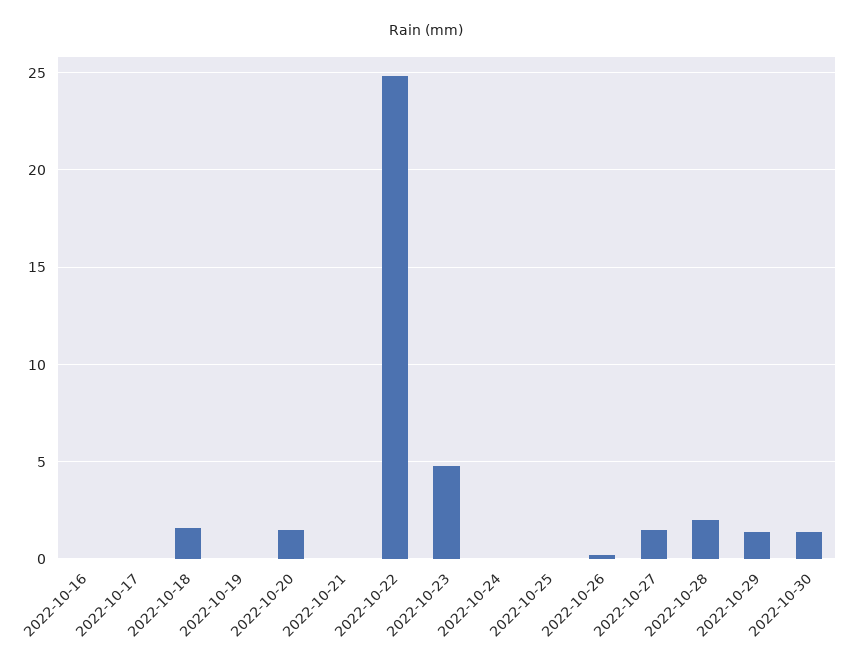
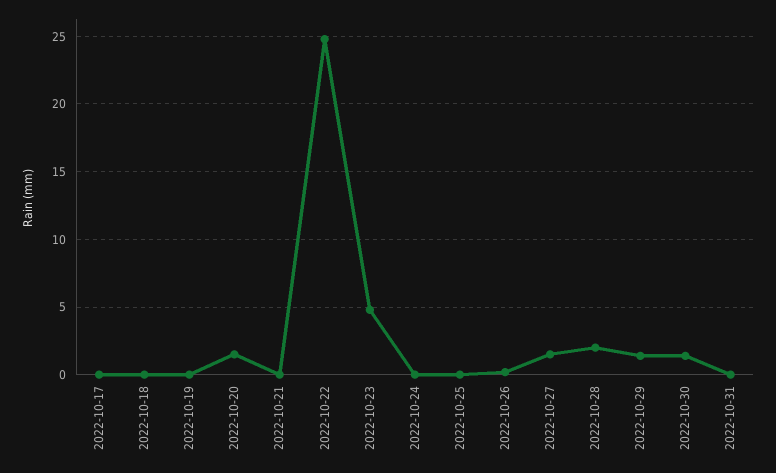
2022-10-16: 0 -> none
2022-10-18: 1.5 -> 0
2022-10-31: none -> 0

